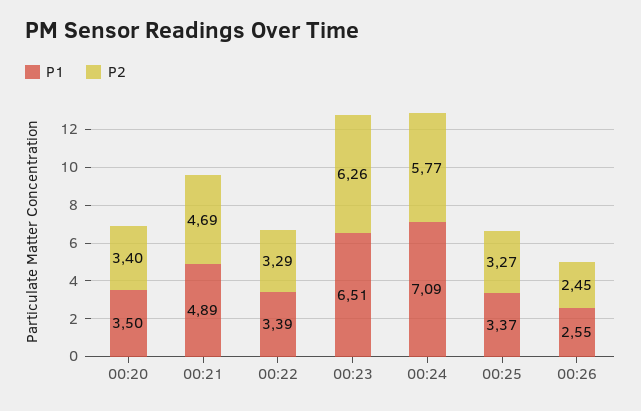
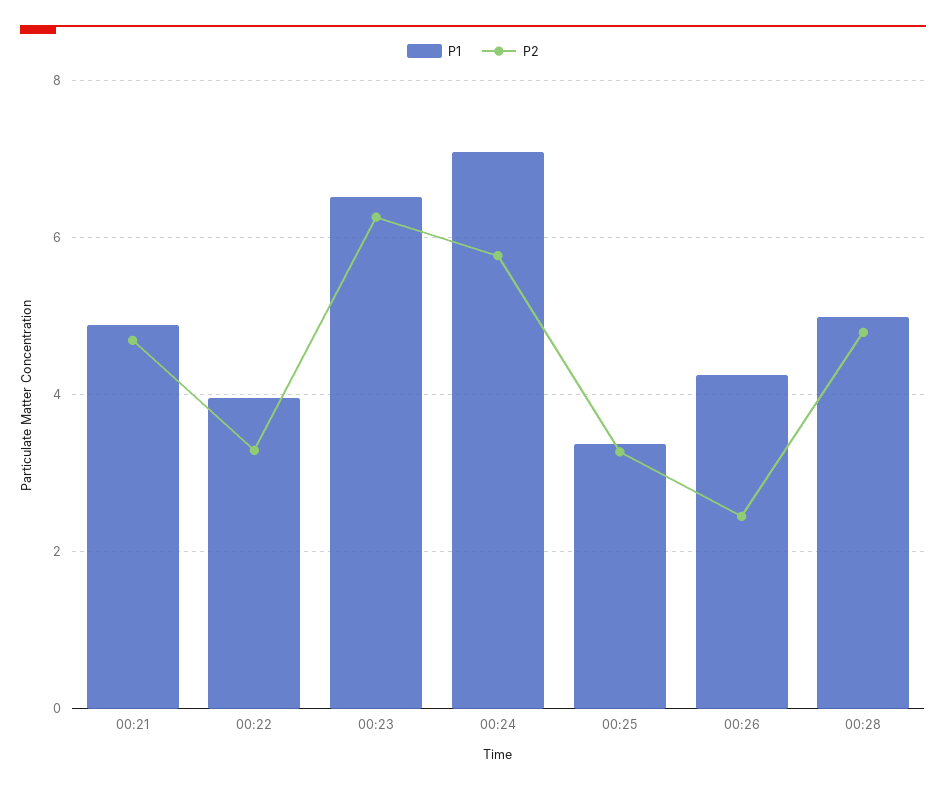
P1, 00:20: 3.5 -> none
P2, 00:20: 3.4 -> none
P1, 00:22: 3.39 -> 4
P1, 00:26: 2.55 -> 4.2
P1, 00:28: none -> 5
P2, 00:28: none -> 4.8

